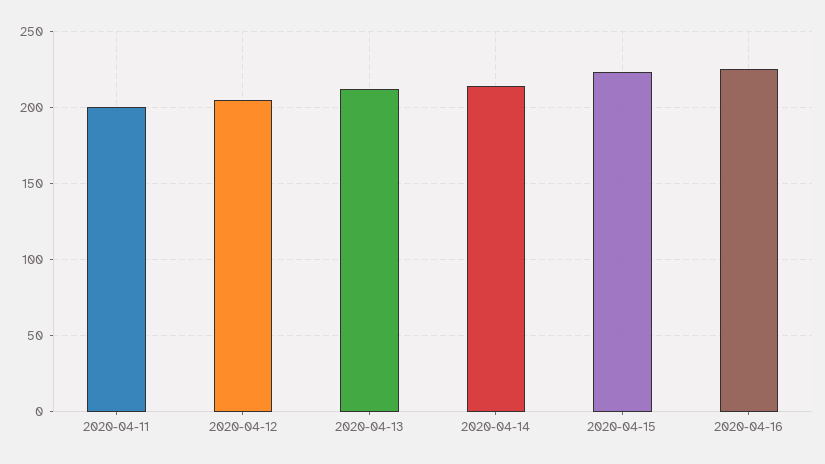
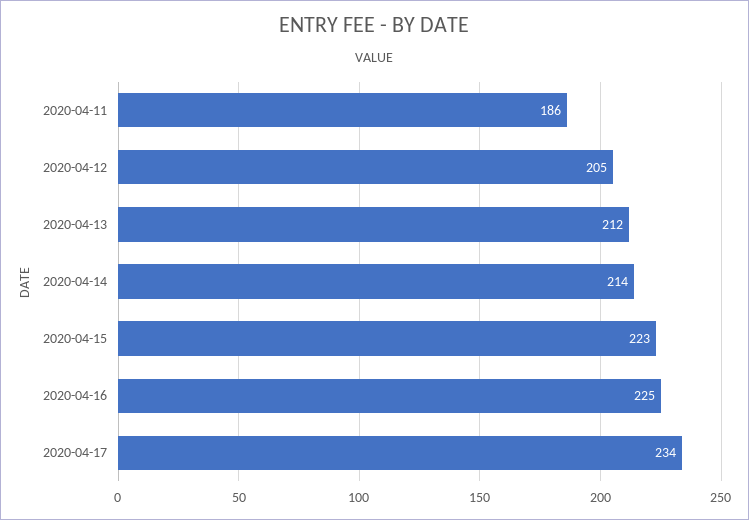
2020-04-11: 200 -> 186
2020-04-17: none -> 234

